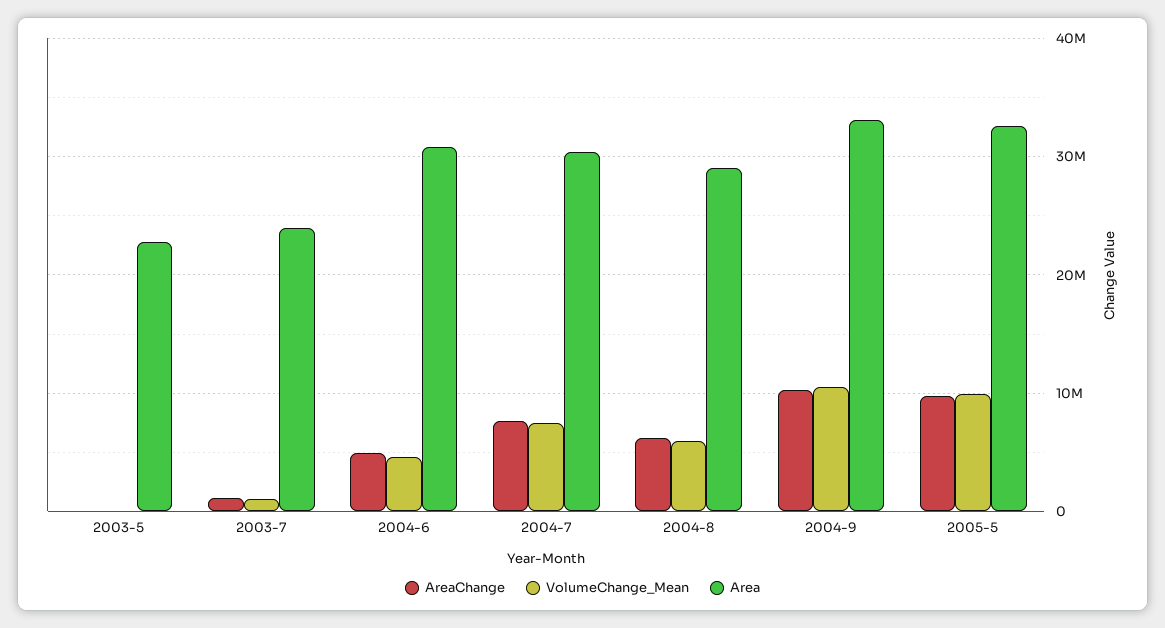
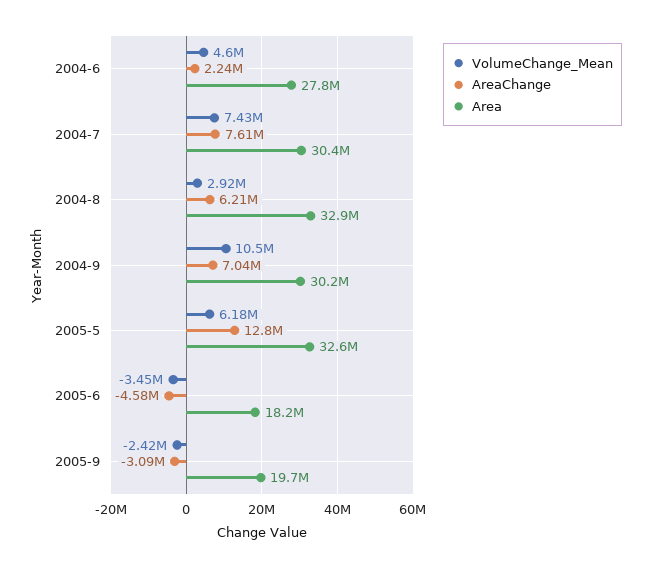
AreaChange, 2003-5: 0 -> none
VolumeChange_Mean, 2003-5: 0 -> none
Area, 2003-5: 23000000 -> none
AreaChange, 2003-7: 1000000 -> none
VolumeChange_Mean, 2003-7: 1000000 -> none
Area, 2003-7: 24000000 -> none
AreaChange, 2004-6: 5000000 -> 2240000
Area, 2004-6: 31000000 -> 27800000
VolumeChange_Mean, 2004-8: 6000000 -> 2920000
Area, 2004-8: 29000000 -> 32900000
AreaChange, 2004-9: 10000000 -> 7040000
Area, 2004-9: 33000000 -> 30200000
AreaChange, 2005-5: 10000000 -> 12800000
VolumeChange_Mean, 2005-5: 10000000 -> 6180000
VolumeChange_Mean, 2005-6: none -> -3450000
AreaChange, 2005-6: none -> -4580000
Area, 2005-6: none -> 18200000
VolumeChange_Mean, 2005-9: none -> -2420000
AreaChange, 2005-9: none -> -3090000
Area, 2005-9: none -> 19700000

